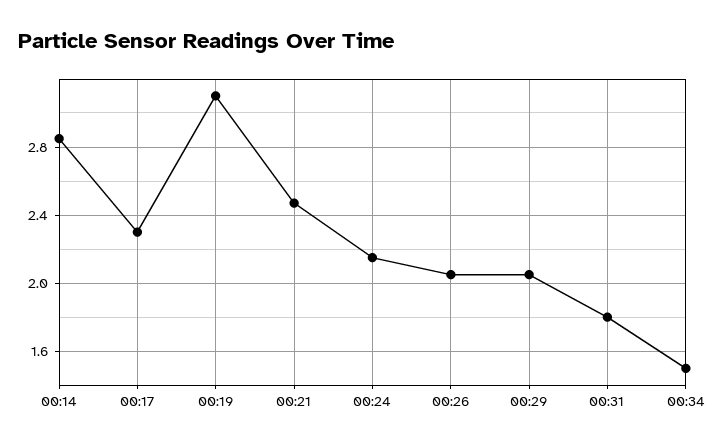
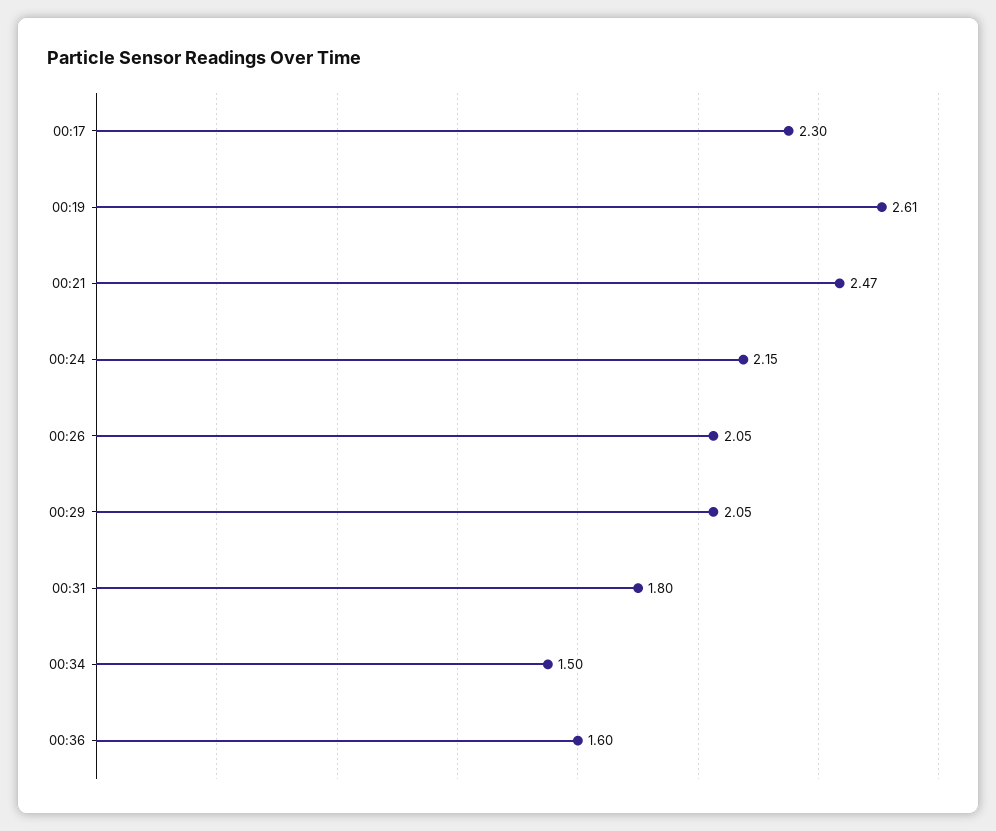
00:14: 2.85 -> none
00:19: 3.1 -> 2.61
00:36: none -> 1.6

